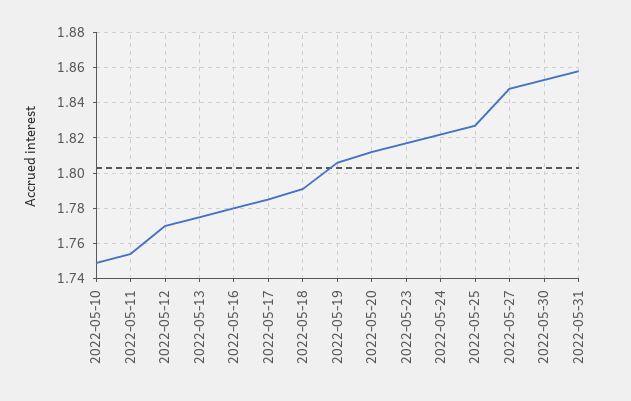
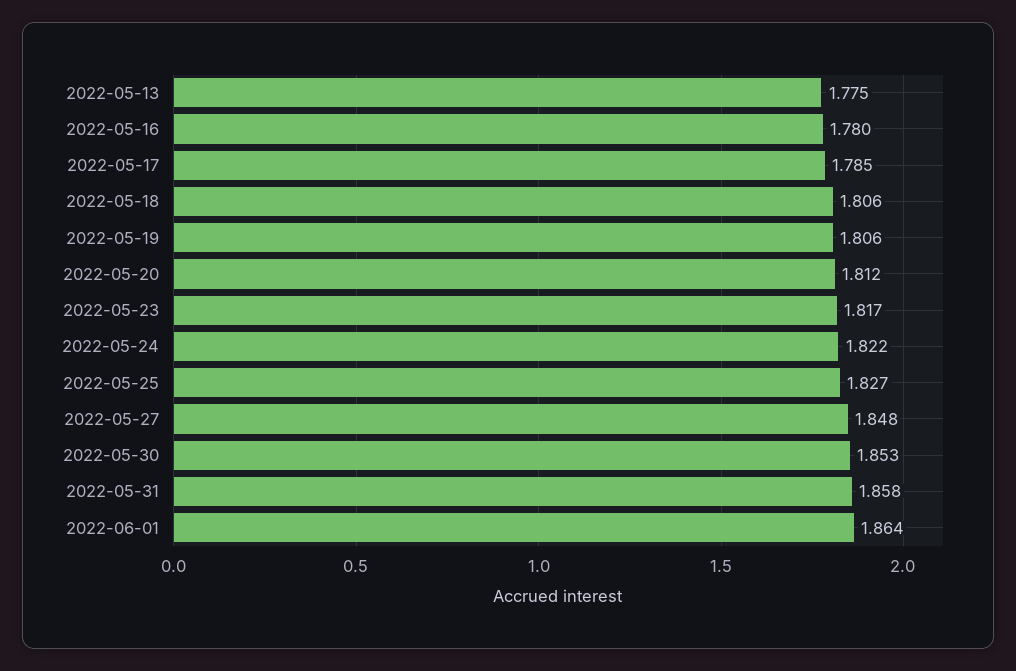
2022-05-10: 1.75 -> none
2022-05-11: 1.755 -> none
2022-05-12: 1.77 -> none
2022-05-18: 1.79 -> 1.806
2022-06-01: none -> 1.864

